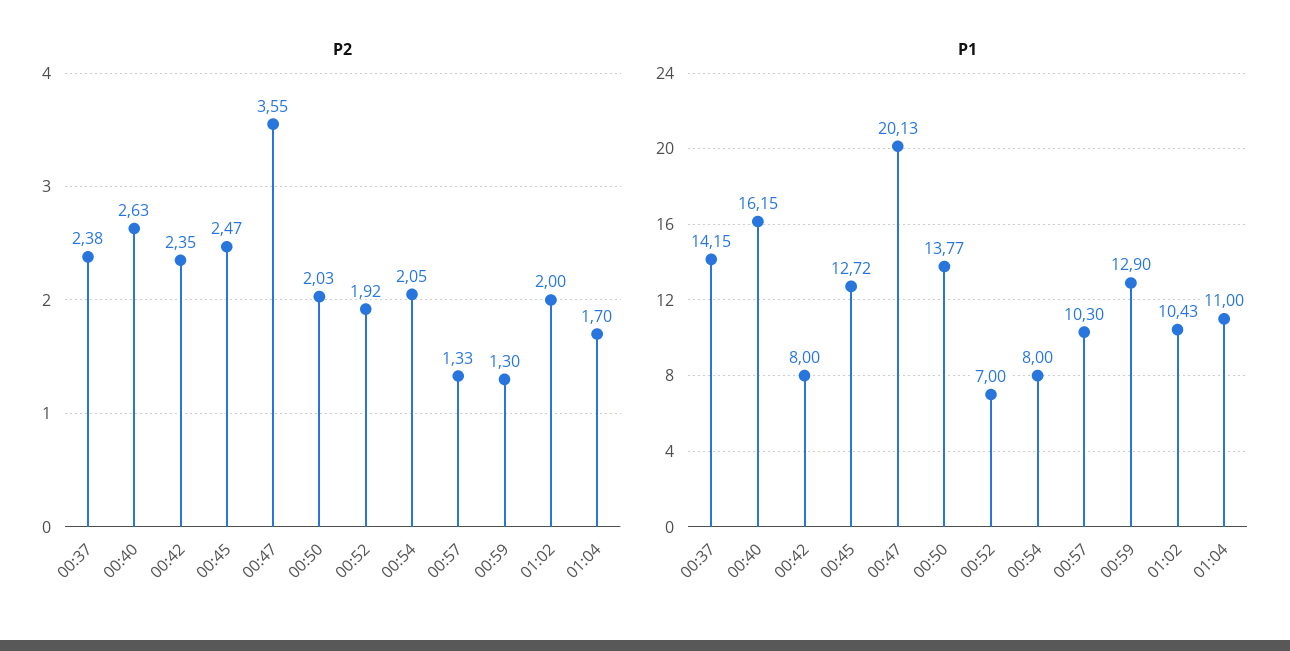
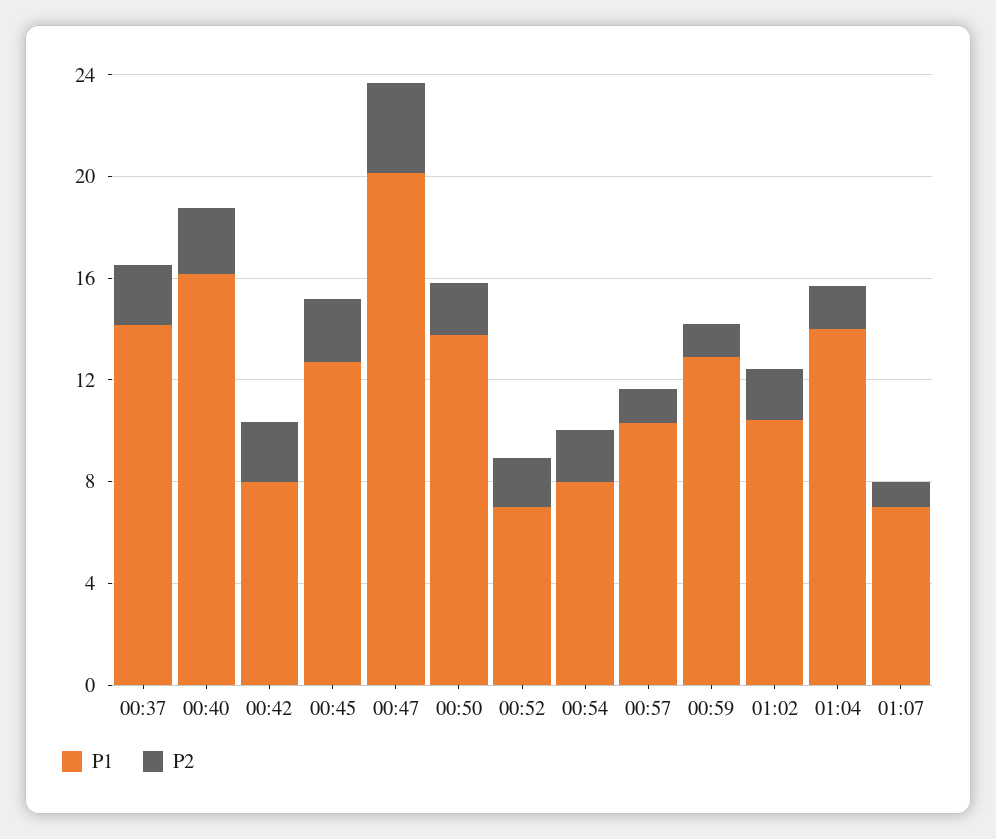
P1, 01:04: 11 -> 14
P1, 01:07: none -> 7
P2, 01:07: none -> 1

